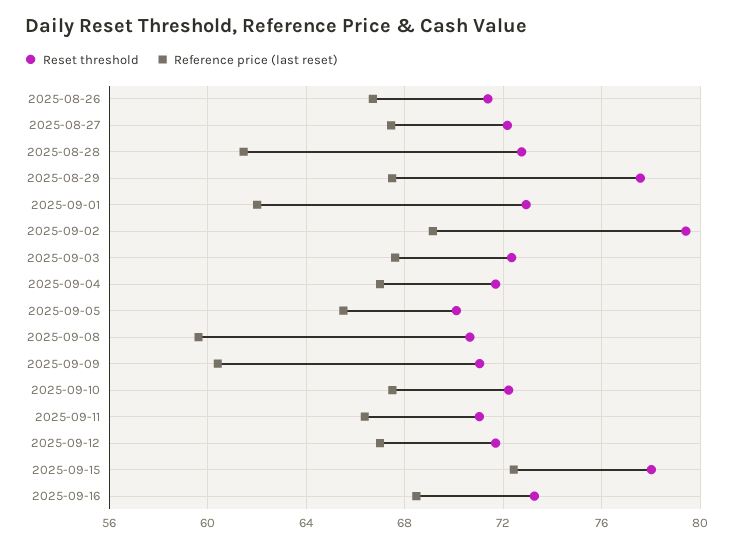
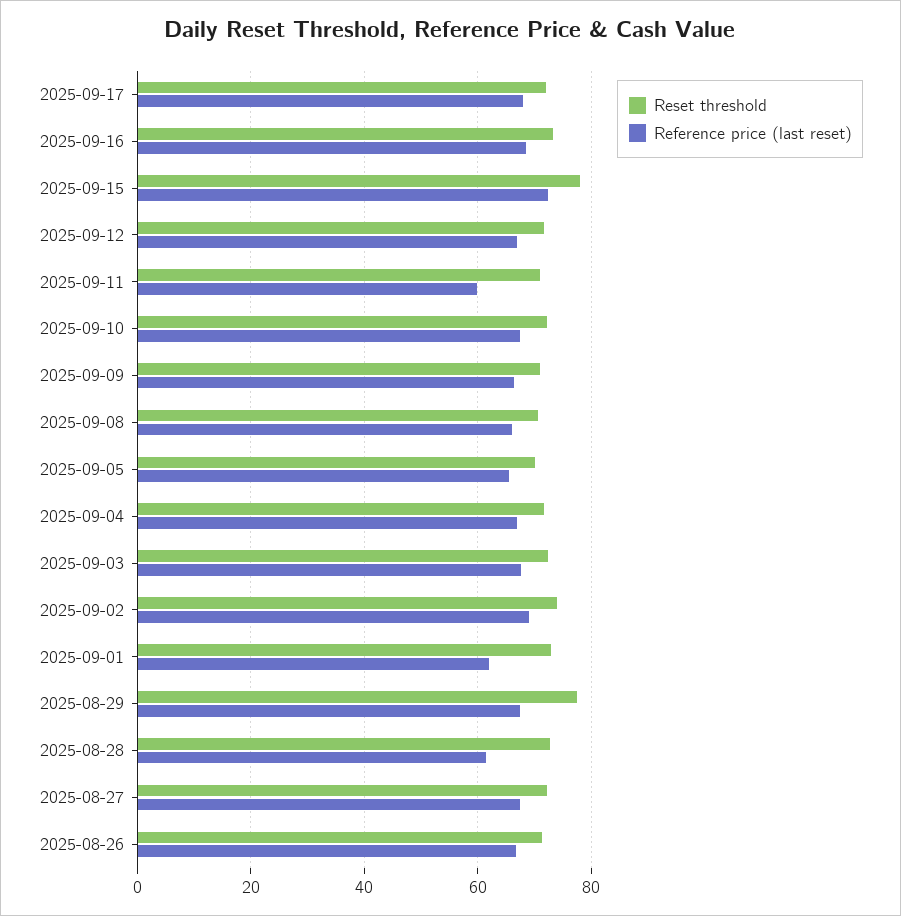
Reset threshold, 2025-09-02: 79.5 -> 74
Reference price (last reset), 2025-09-08: 59.5 -> 66
Reference price (last reset), 2025-09-09: 60.5 -> 66
Reference price (last reset), 2025-09-11: 66.5 -> 60
Reset threshold, 2025-09-17: none -> 72
Reference price (last reset), 2025-09-17: none -> 68

